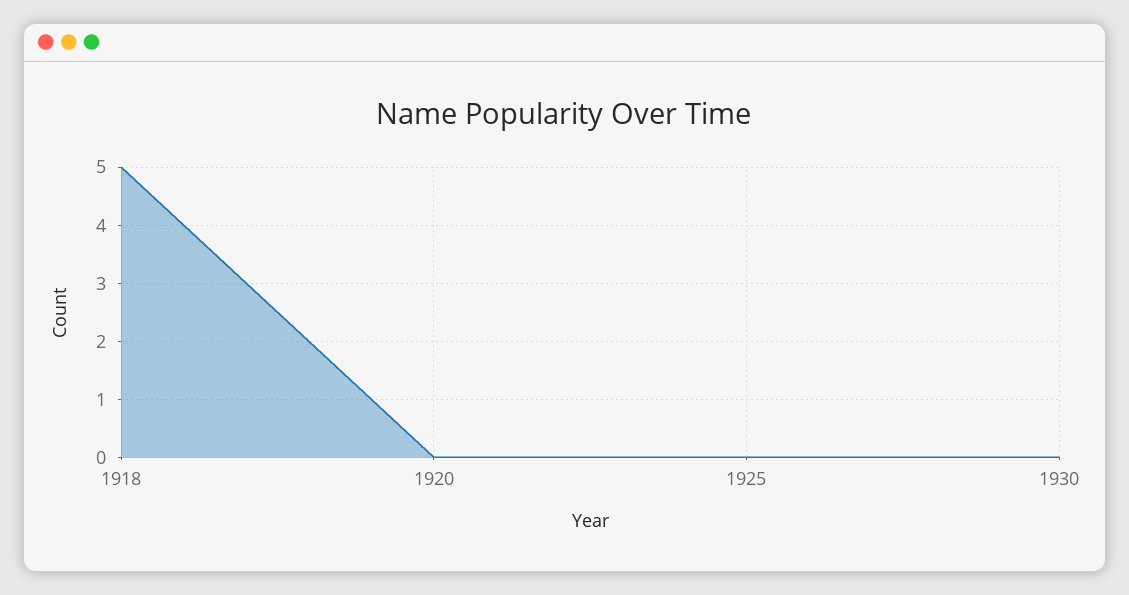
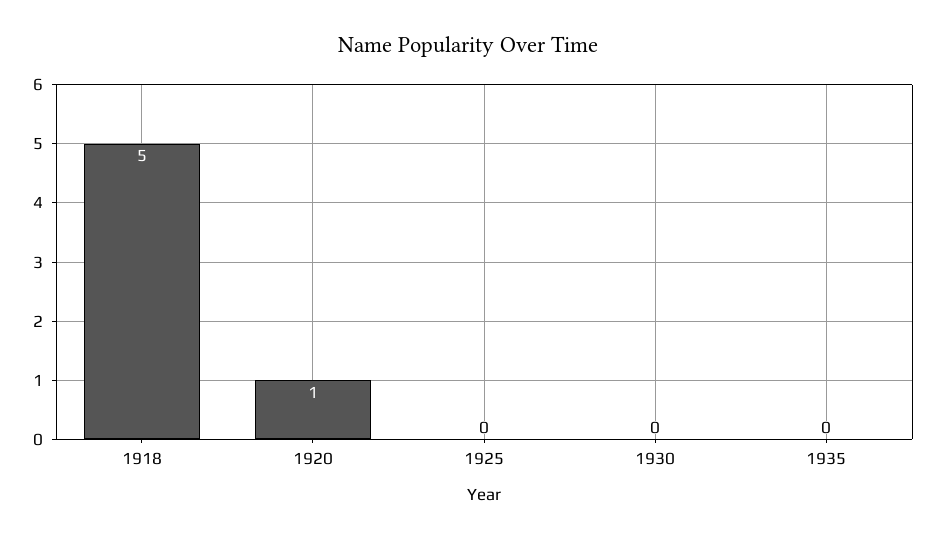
1920: 0 -> 1
1935: none -> 0

